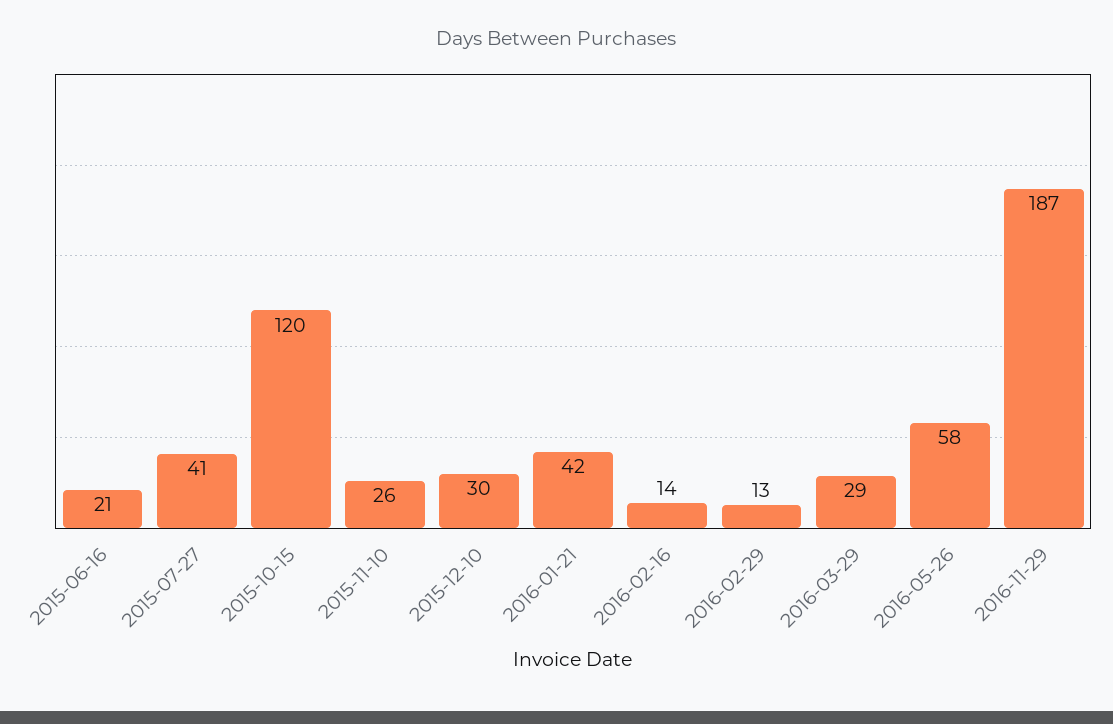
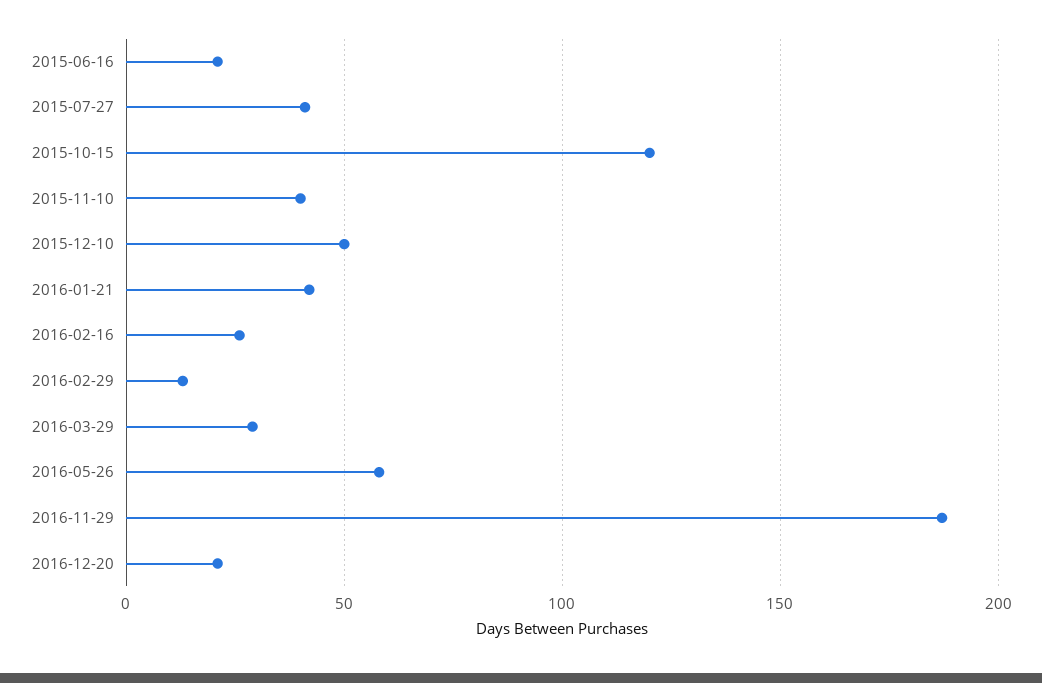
2015-11-10: 26 -> 40
2015-12-10: 30 -> 50
2016-02-16: 14 -> 25
2016-12-20: none -> 20

